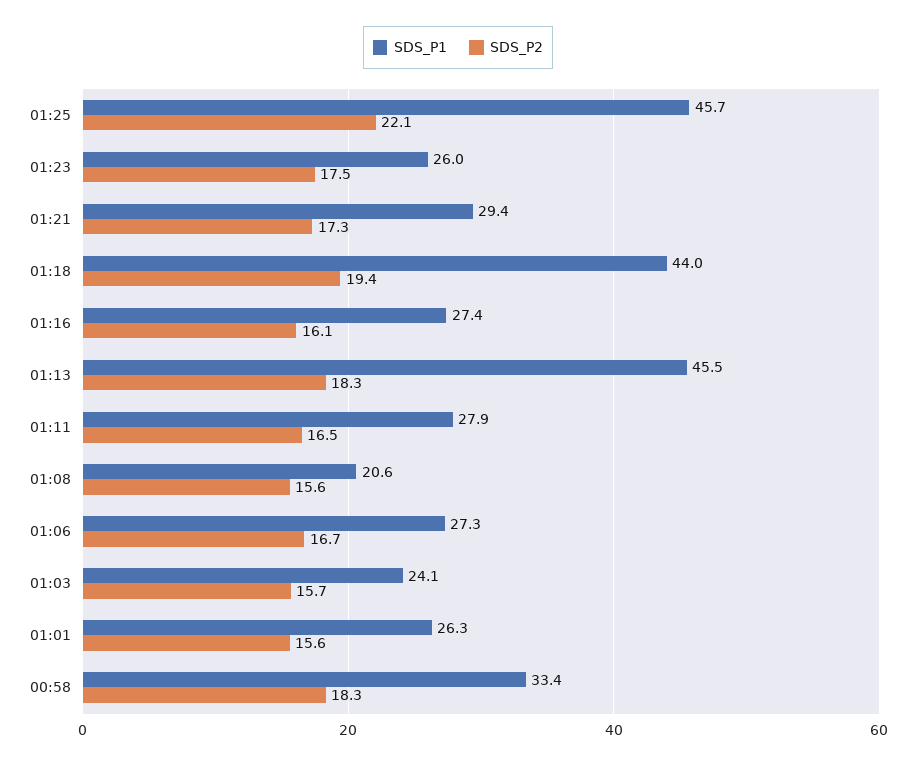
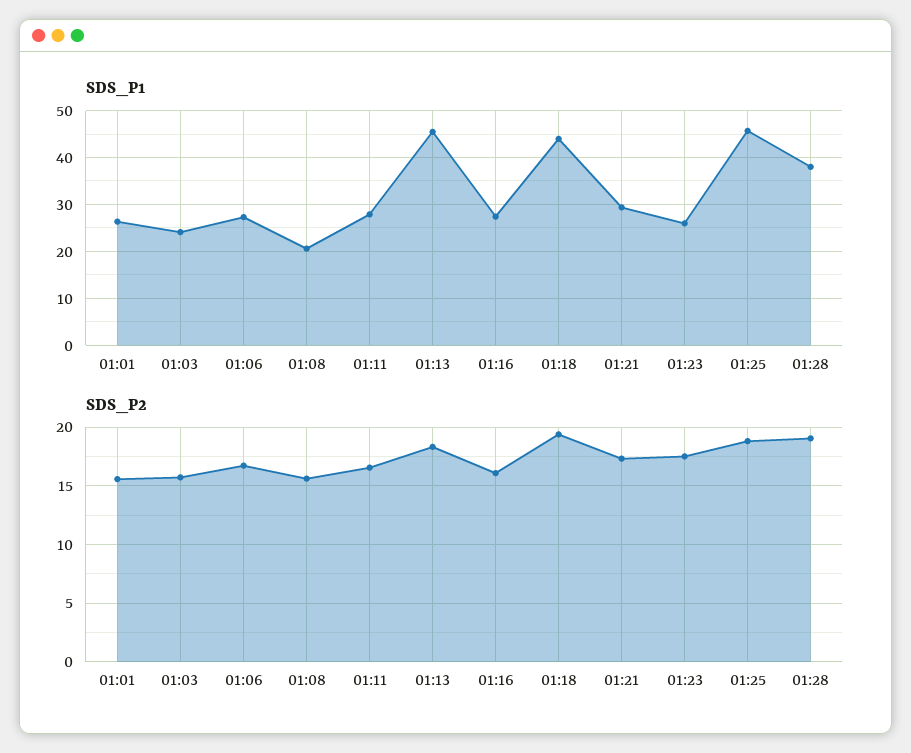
SDS_P2, 01:25: 22.1 -> 19
SDS_P1, 00:58: 33.4 -> none
SDS_P2, 00:58: 18.3 -> none
SDS_P1, 01:28: none -> 38
SDS_P2, 01:28: none -> 19

